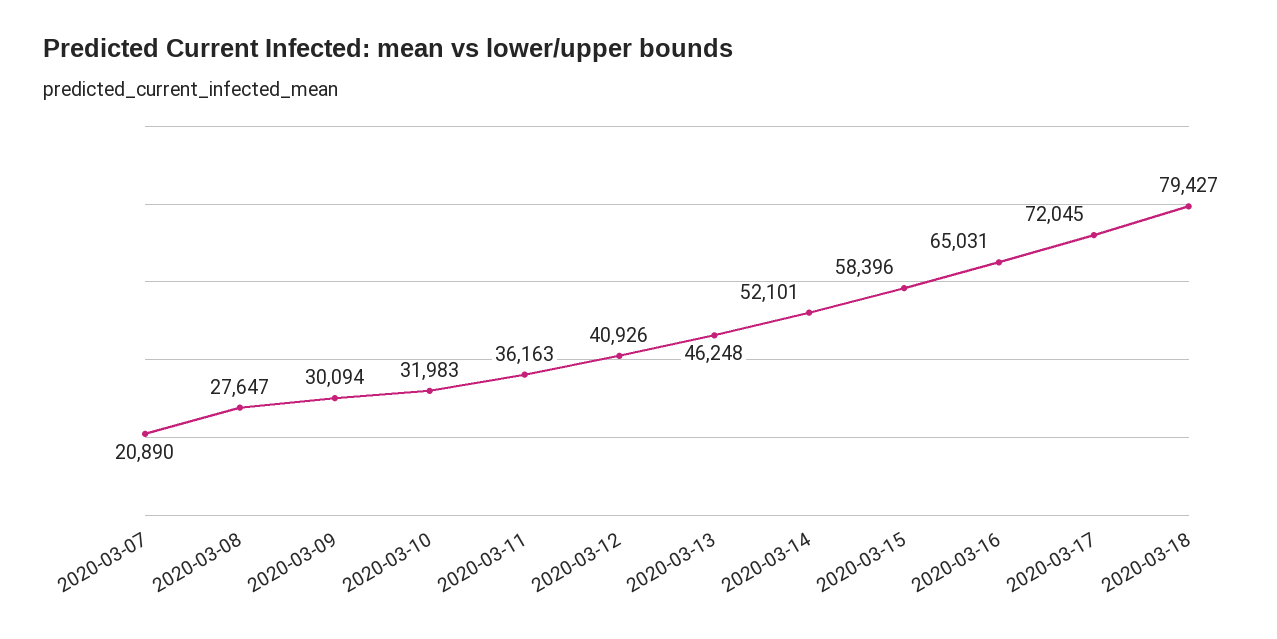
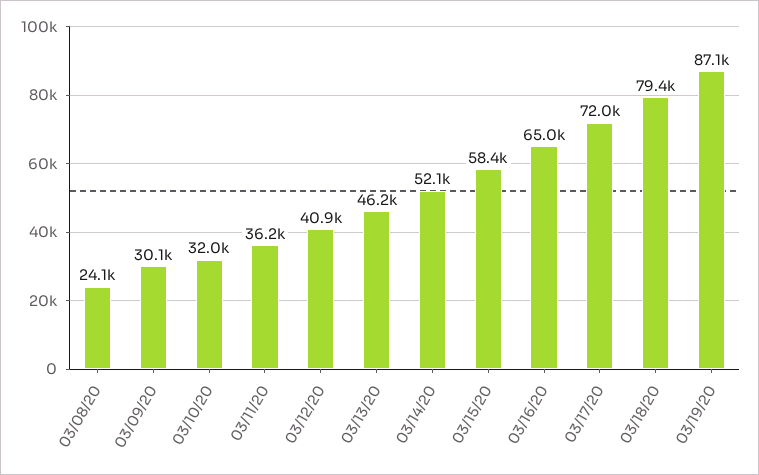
2020-03-07: 20890 -> none
2020-03-08: 27647 -> 24100
03/19/20: none -> 87100

